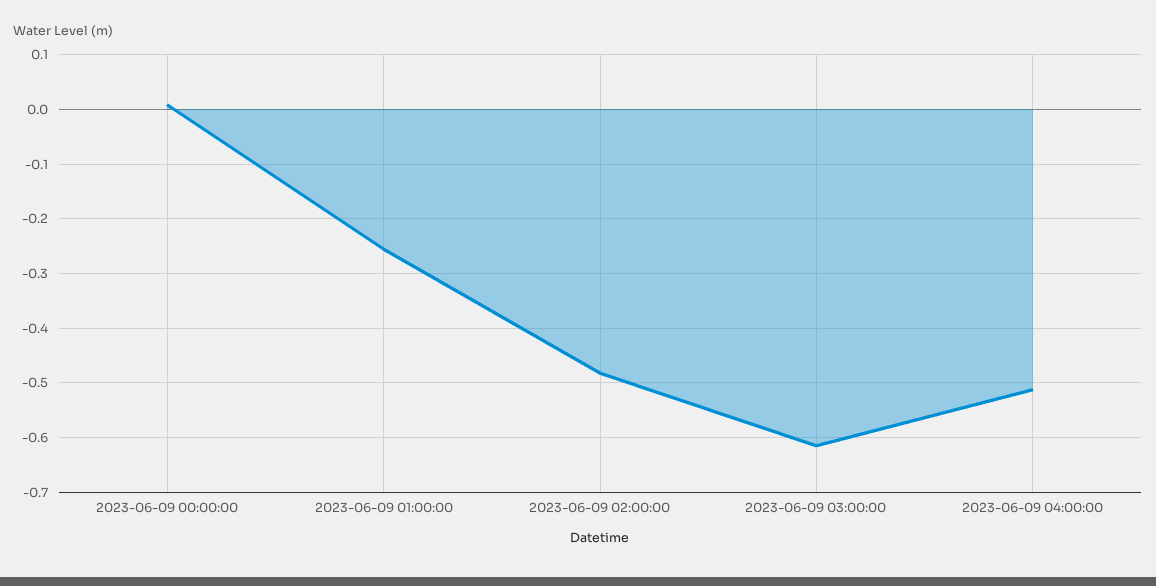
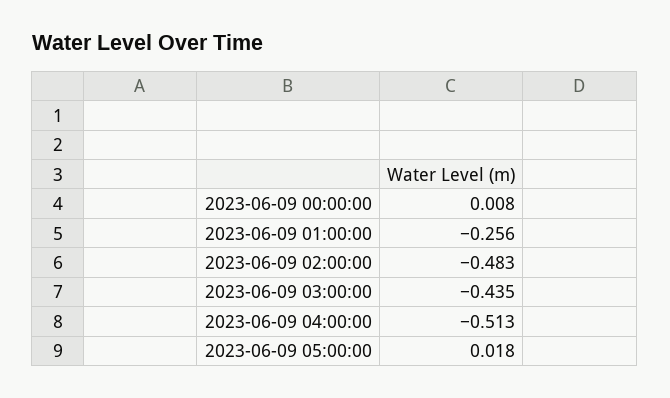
2023-06-09 03:00:00: -0.62 -> -0.435
2023-06-09 05:00:00: none -> 0.018

